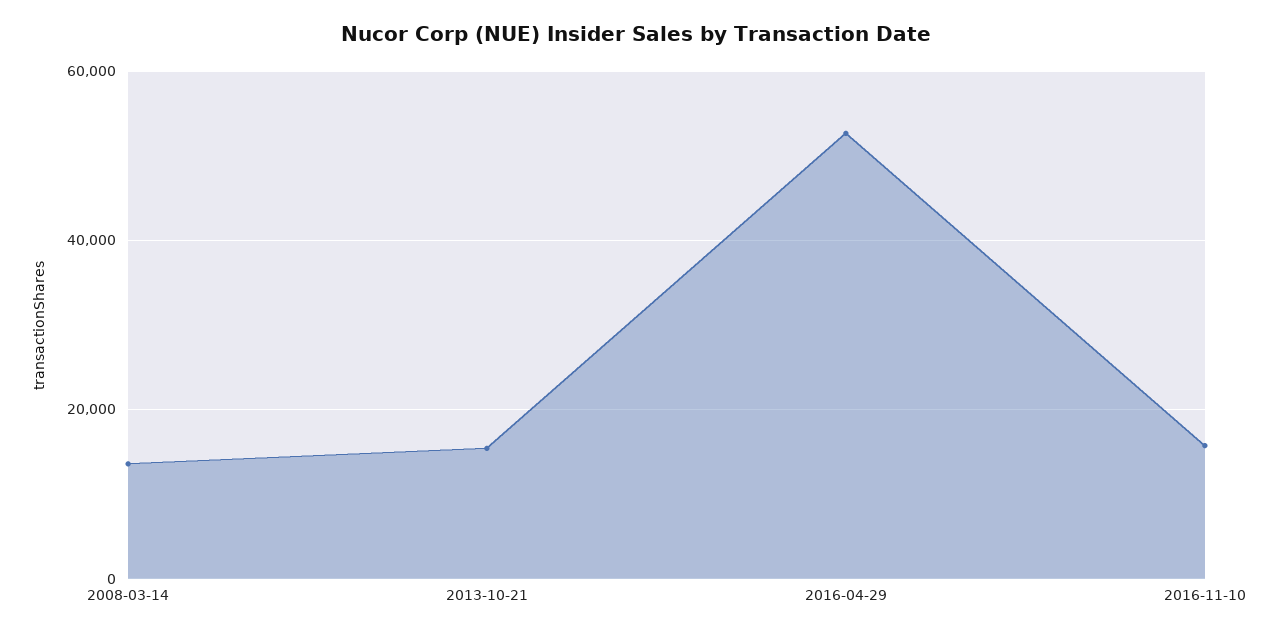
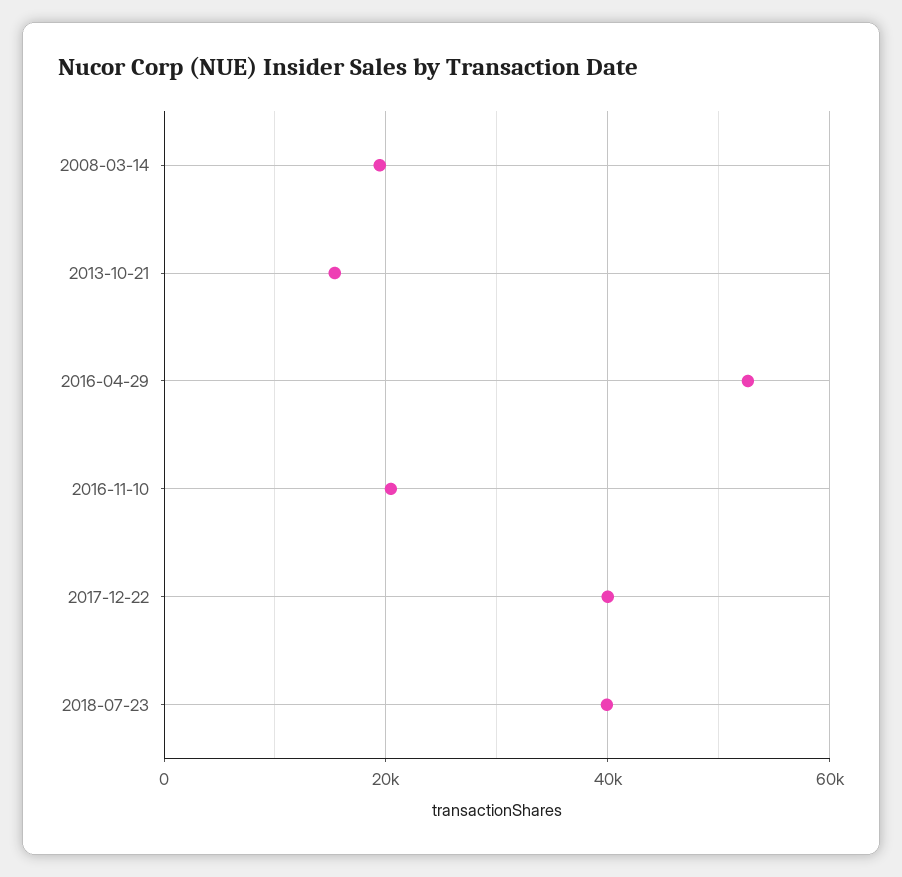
2008-03-14: 14000 -> 20000
2016-11-10: 16000 -> 20000
2017-12-22: none -> 40000
2018-07-23: none -> 40000

